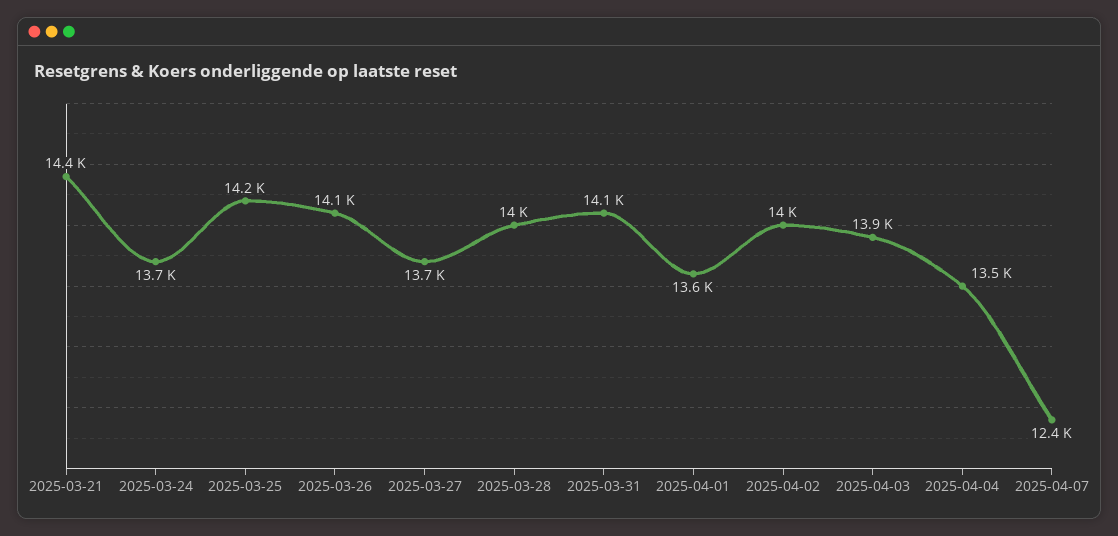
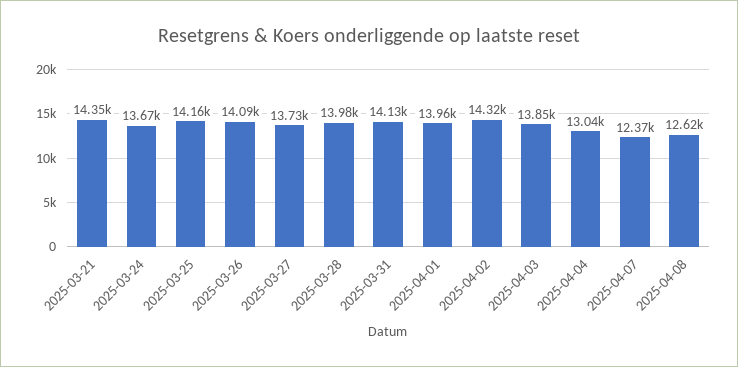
2025-04-01: 13600 -> 13960
2025-04-02: 14000 -> 14320
2025-04-04: 13500 -> 13040
2025-04-08: none -> 12620

